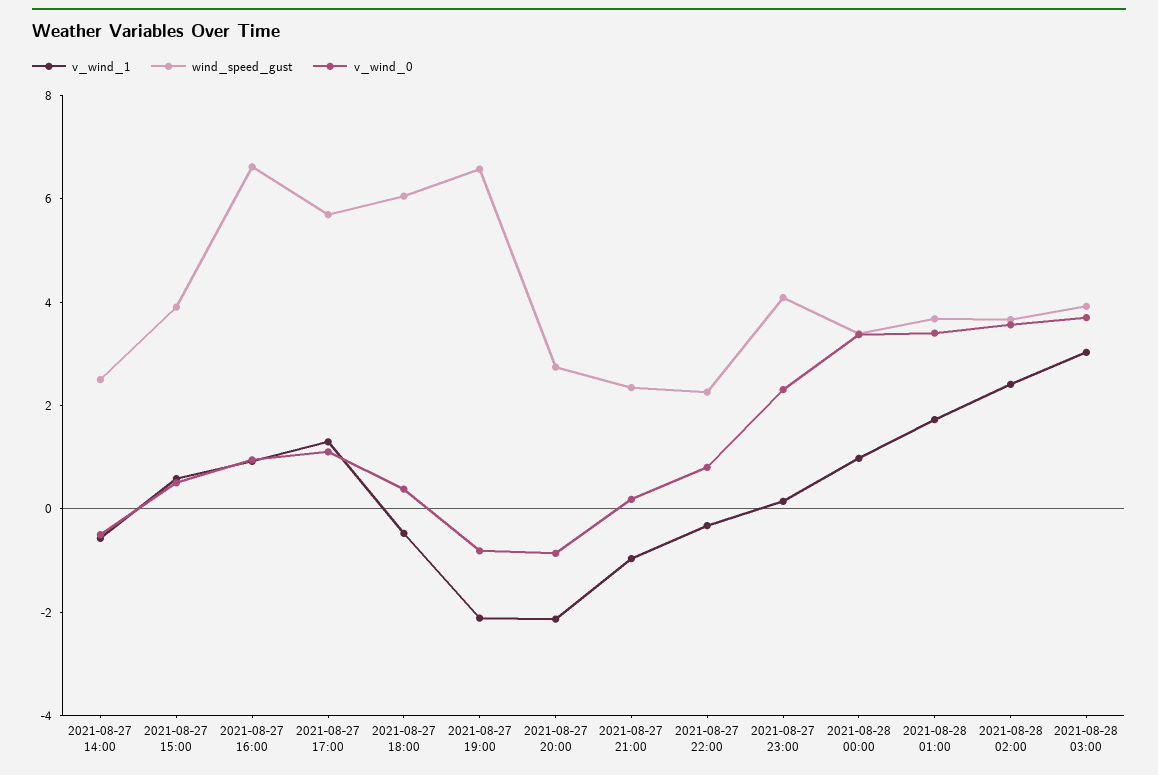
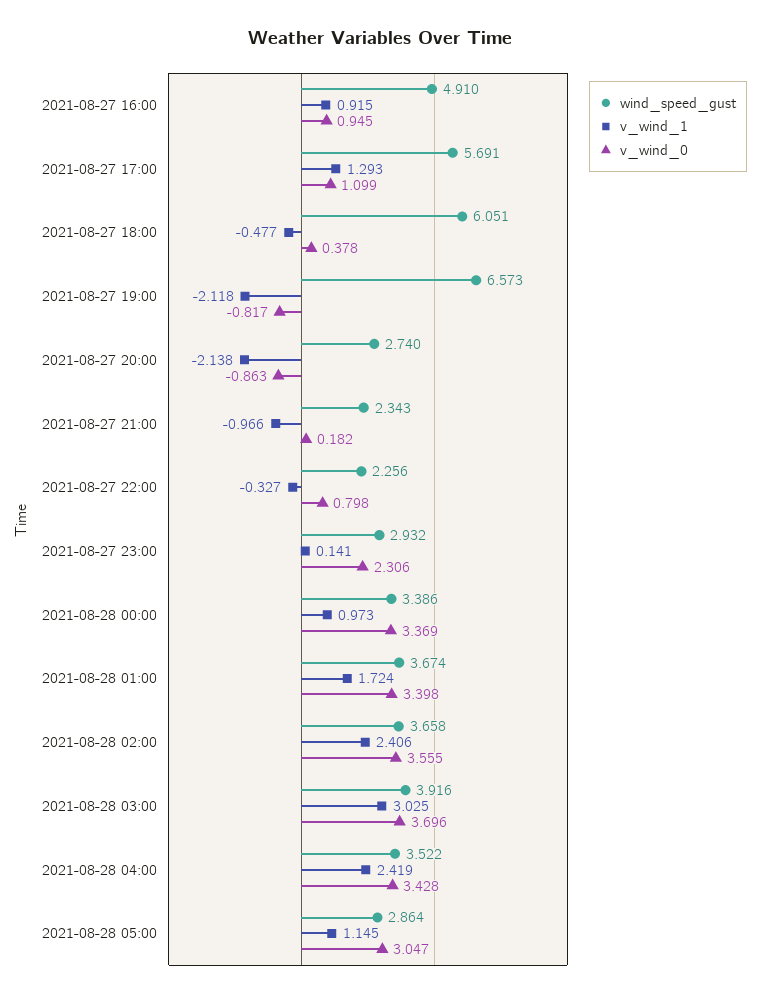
v_wind_1, 2021-08-27 14:00: -0.5 -> none
wind_speed_gust, 2021-08-27 14:00: 2.5 -> none
v_wind_0, 2021-08-27 14:00: -0.5 -> none
v_wind_1, 2021-08-27 15:00: 0.5 -> none
wind_speed_gust, 2021-08-27 15:00: 4 -> none
v_wind_0, 2021-08-27 15:00: 0.5 -> none
wind_speed_gust, 2021-08-27 16:00: 6.5 -> 4.91
wind_speed_gust, 2021-08-27 23:00: 4 -> 2.932
wind_speed_gust, 2021-08-28 04:00: none -> 3.522
v_wind_1, 2021-08-28 04:00: none -> 2.419
v_wind_0, 2021-08-28 04:00: none -> 3.428
wind_speed_gust, 2021-08-28 05:00: none -> 2.864
v_wind_1, 2021-08-28 05:00: none -> 1.145
v_wind_0, 2021-08-28 05:00: none -> 3.047

